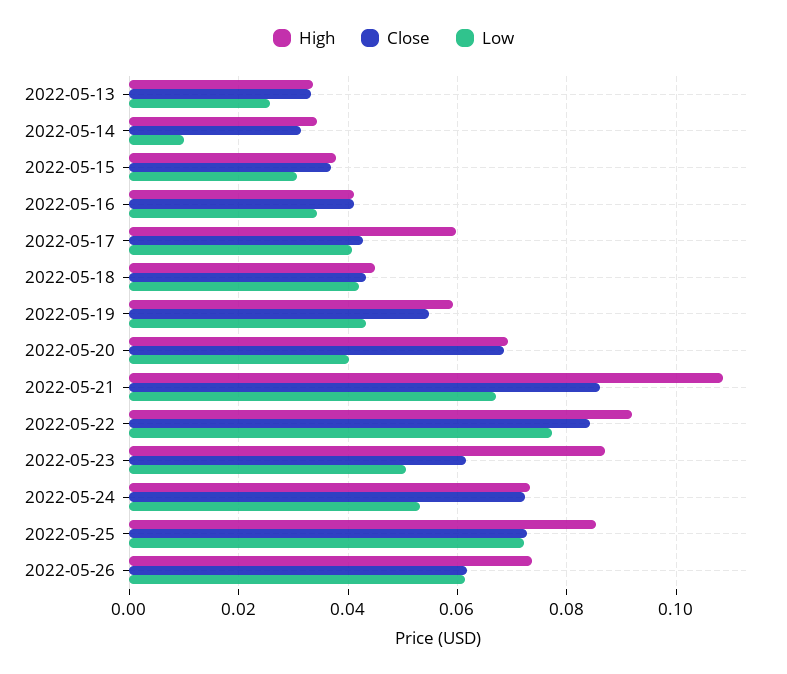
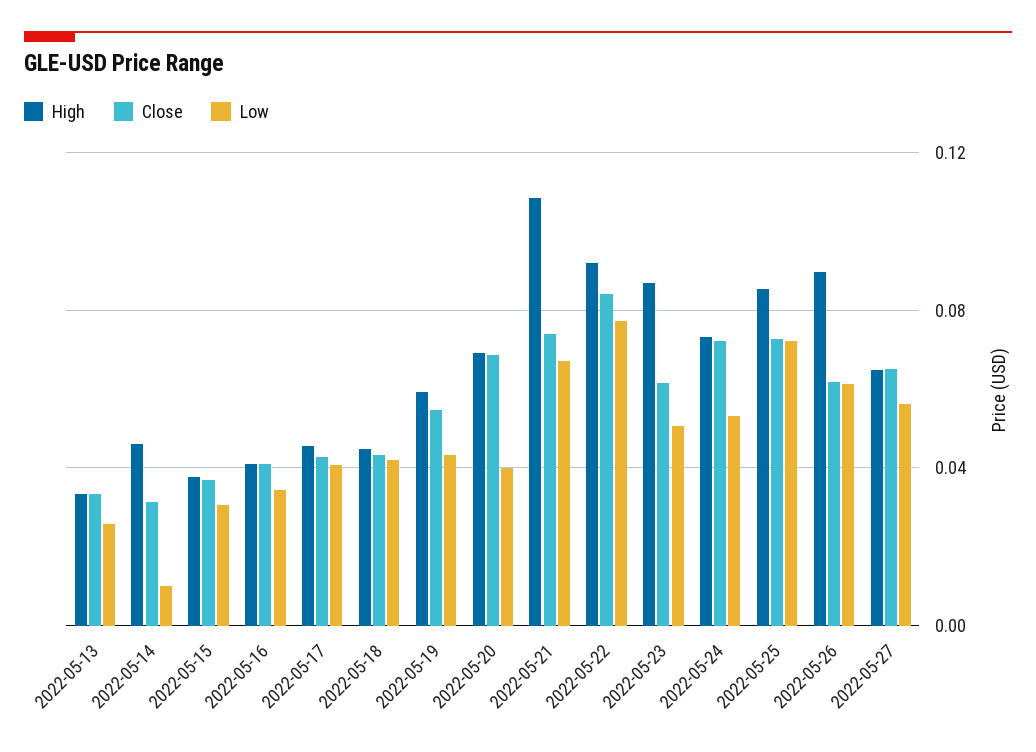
High, 2022-05-14: 0.034 -> 0.045
High, 2022-05-17: 0.06 -> 0.045
Close, 2022-05-21: 0.086 -> 0.075
High, 2022-05-26: 0.074 -> 0.09
High, 2022-05-27: none -> 0.065
Close, 2022-05-27: none -> 0.065
Low, 2022-05-27: none -> 0.055

